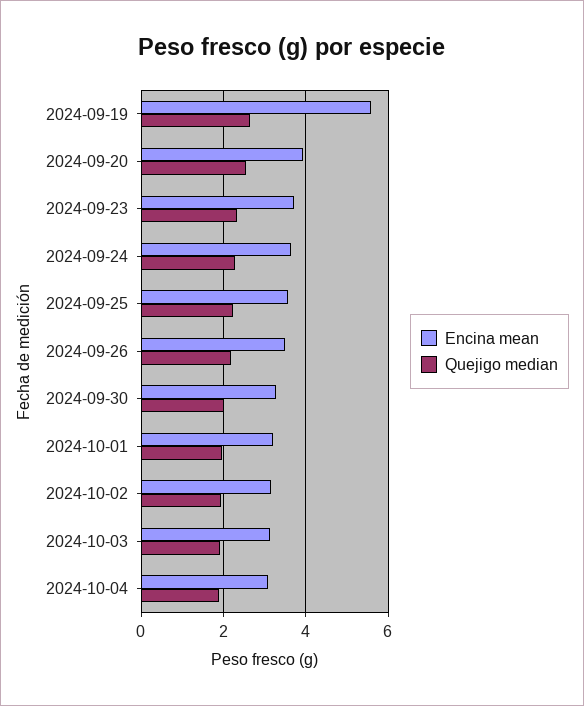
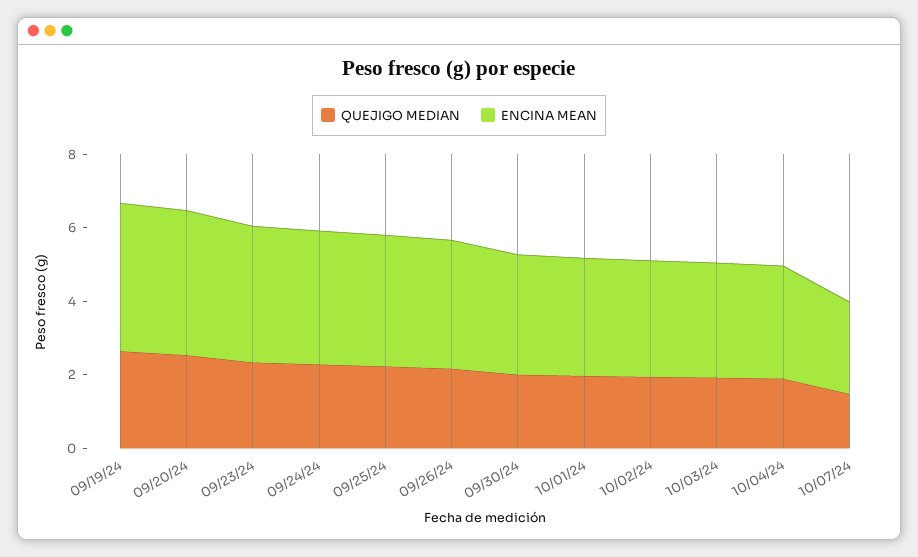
Encina mean, 2024-09-19: 5.6 -> 4
Quejigo median, 10/07/24: none -> 1.5
Encina mean, 10/07/24: none -> 2.5

